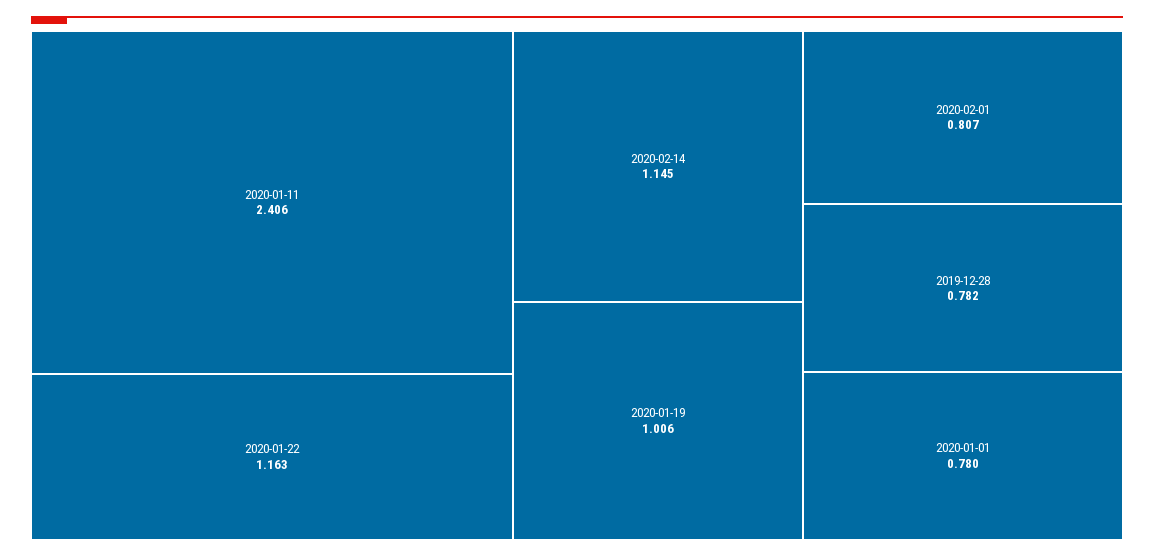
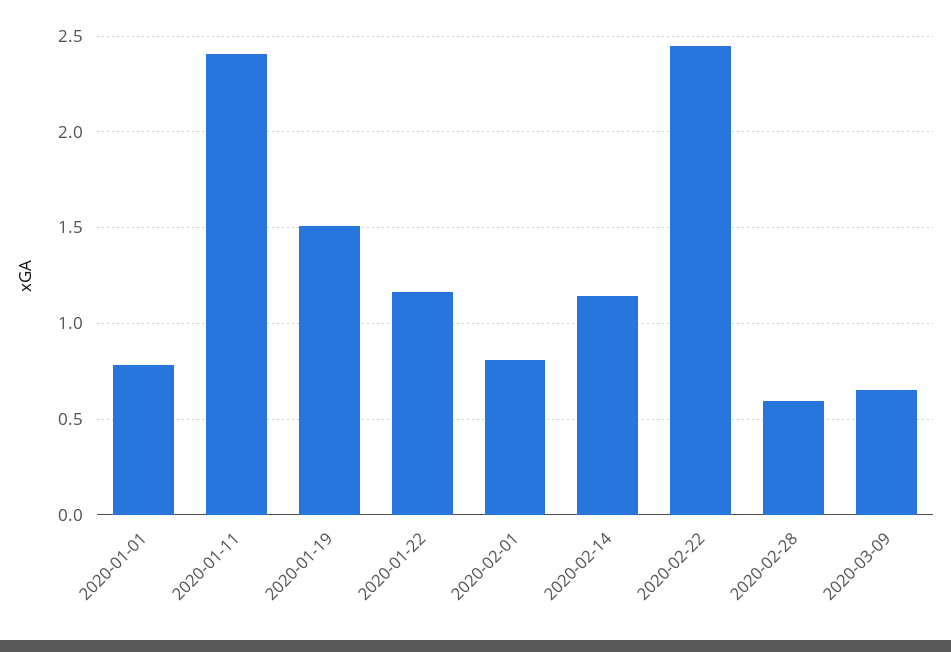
2020-01-19: 1.006 -> 1.5
2019-12-28: 0.782 -> none
2020-02-22: none -> 2.45
2020-02-28: none -> 0.6
2020-03-09: none -> 0.65

